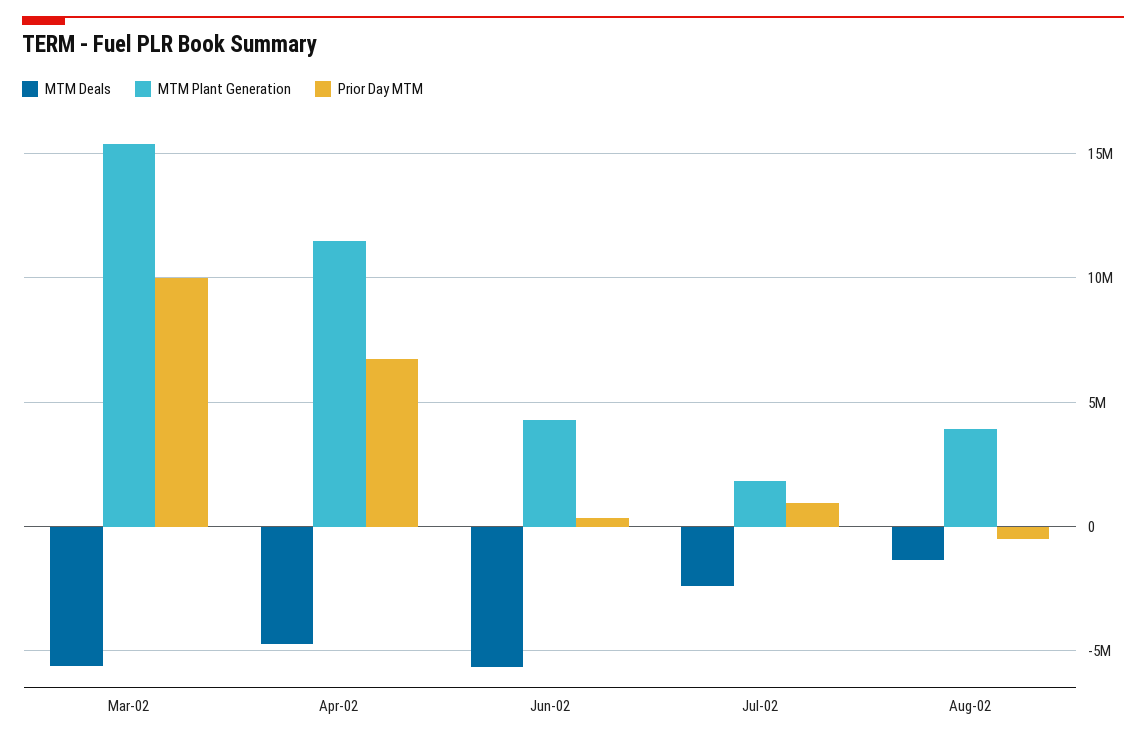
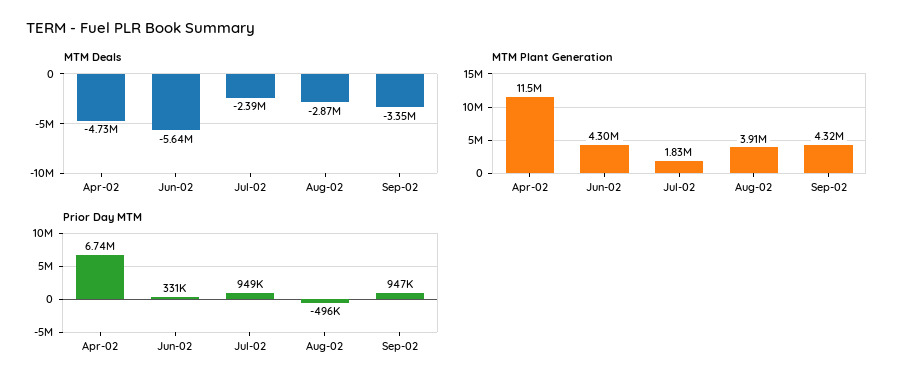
MTM Deals, Mar-02: -5500000 -> none
MTM Plant Generation, Mar-02: 15500000 -> none
Prior Day MTM, Mar-02: 10000000 -> none
MTM Deals, Aug-02: -1500000 -> -2870000
MTM Deals, Sep-02: none -> -3350000
MTM Plant Generation, Sep-02: none -> 4320000
Prior Day MTM, Sep-02: none -> 947000

